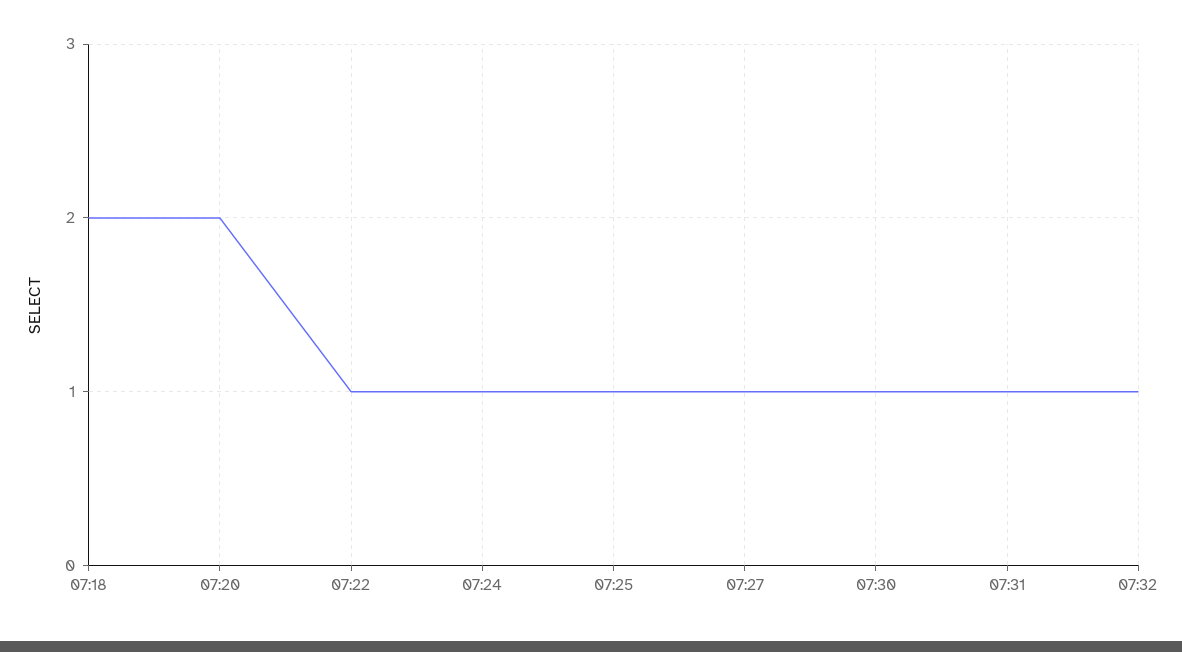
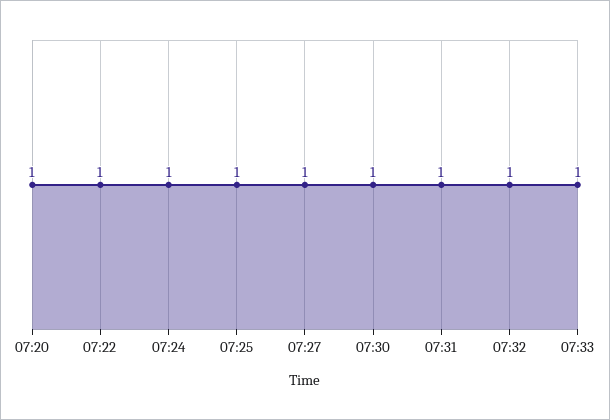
07:18: 2 -> none
07:20: 2 -> 1
07:33: none -> 1

